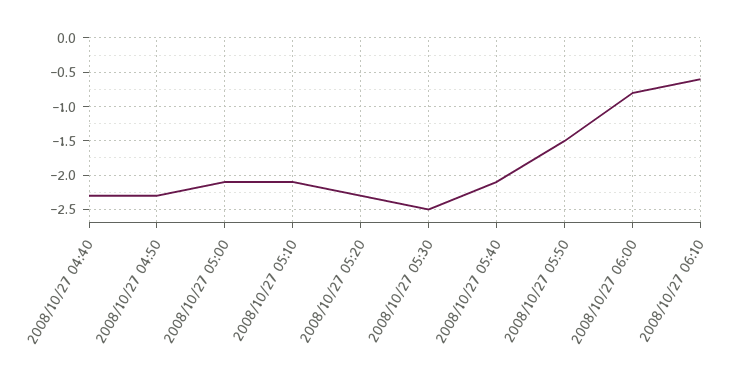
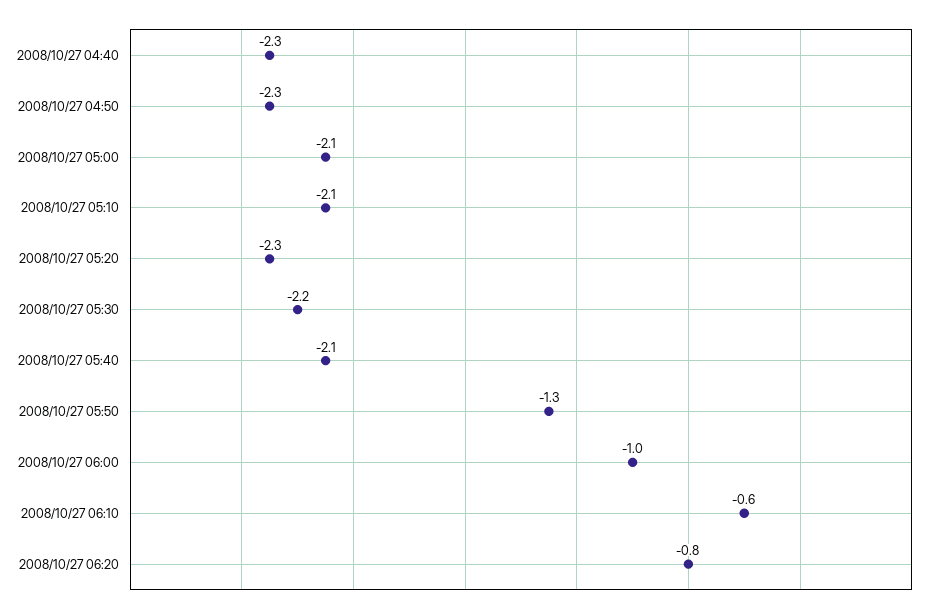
2008/10/27 05:30: -2.5 -> -2.2
2008/10/27 05:50: -1.5 -> -1.3
2008/10/27 06:00: -0.8 -> -1
2008/10/27 06:20: none -> -0.8

